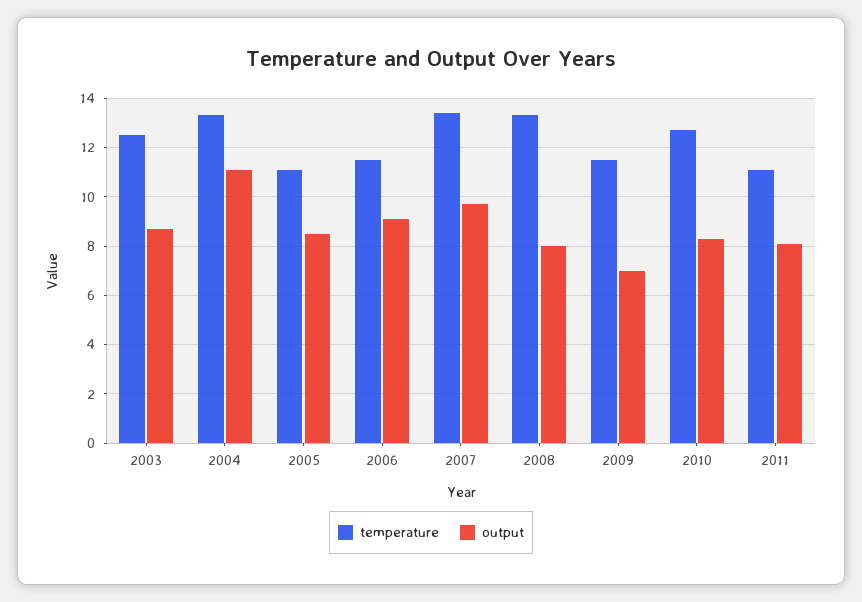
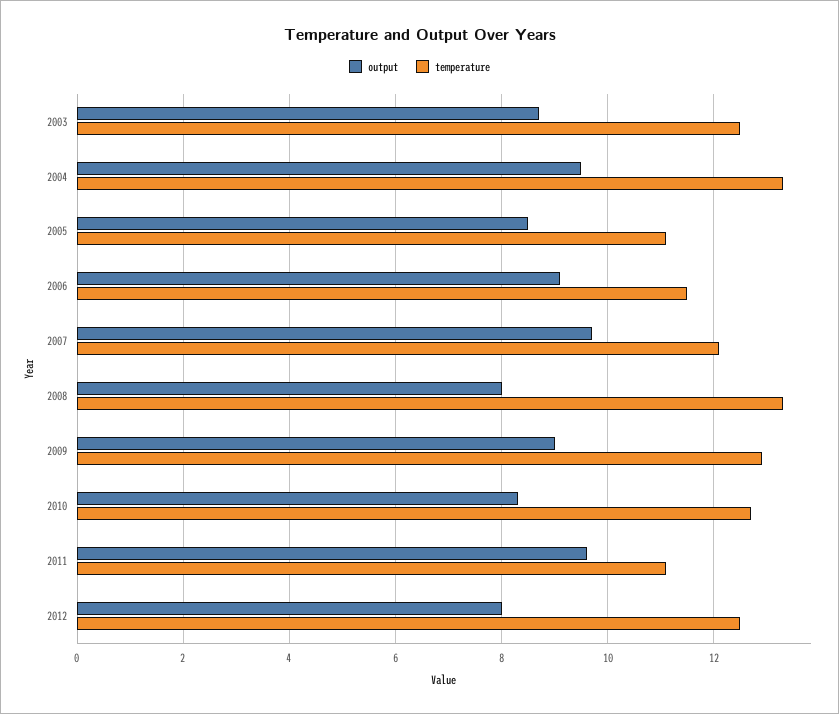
output, 2004: 11 -> 9.5
temperature, 2007: 13.5 -> 12
temperature, 2009: 11.5 -> 13
output, 2009: 7 -> 9
output, 2011: 8 -> 9.5
output, 2012: none -> 8
temperature, 2012: none -> 12.5

